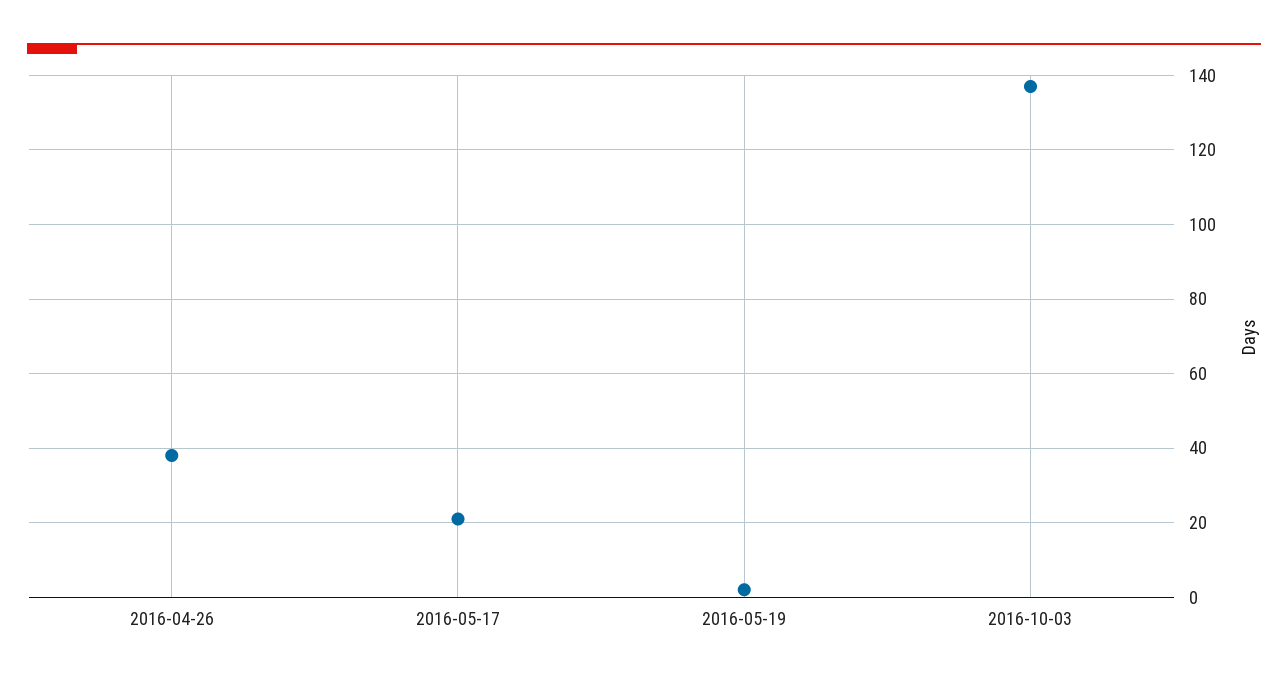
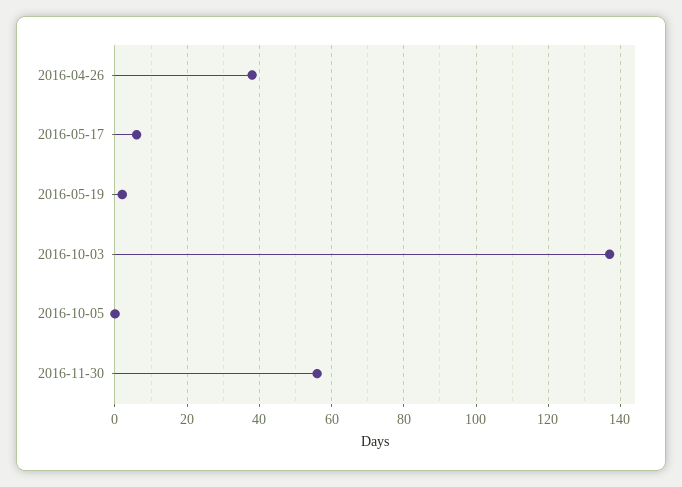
2016-05-17: 20 -> 5
2016-10-05: none -> 0
2016-11-30: none -> 55

